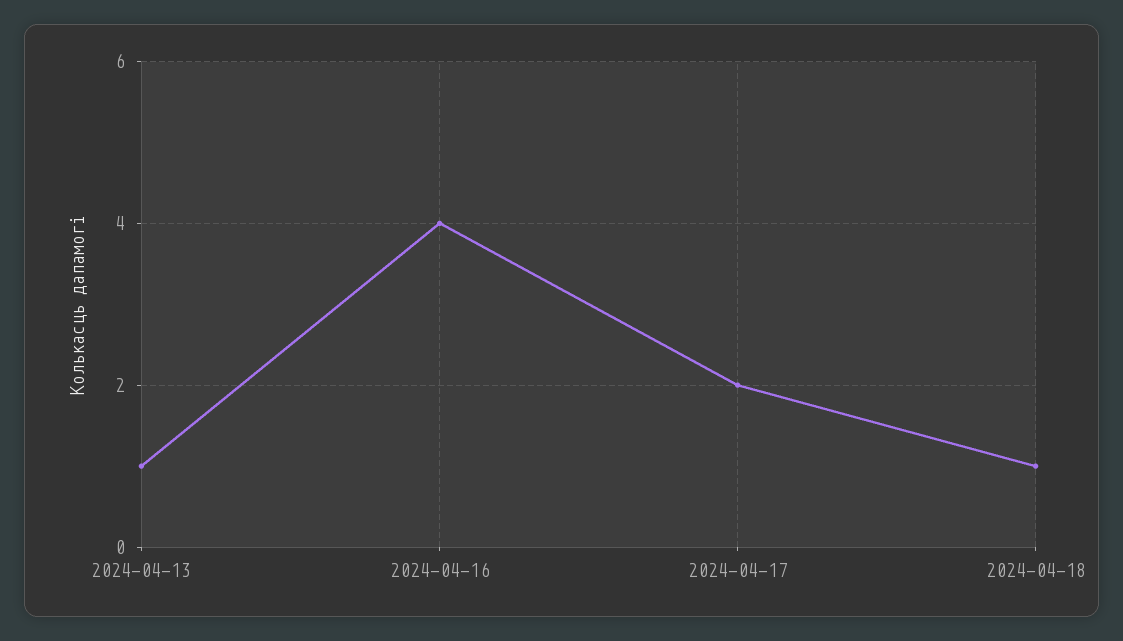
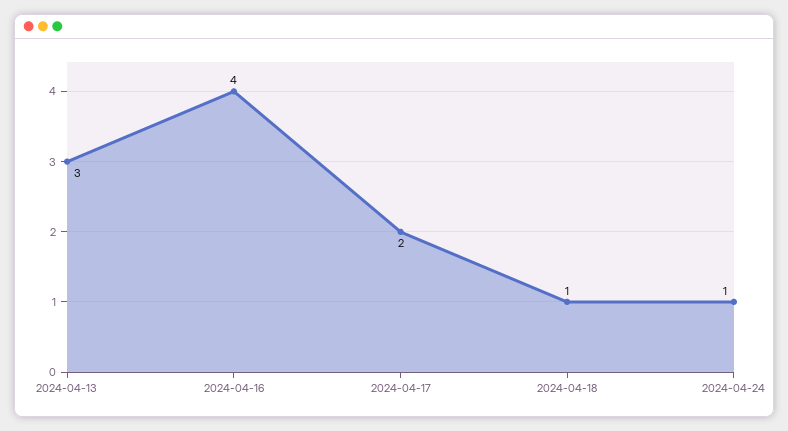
2024-04-13: 1 -> 3
2024-04-24: none -> 1

